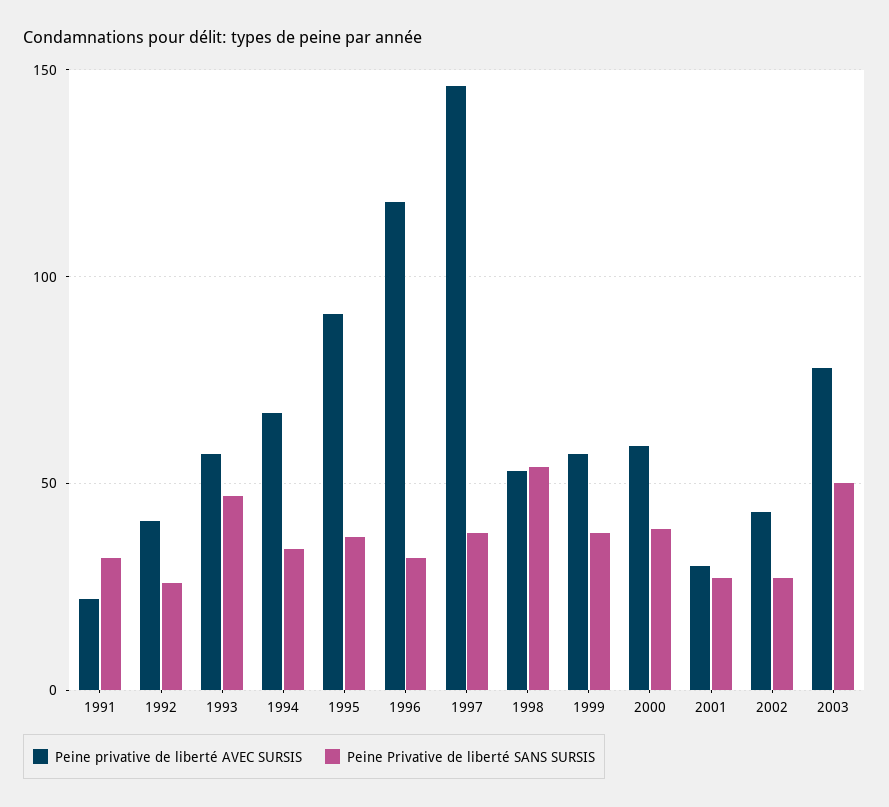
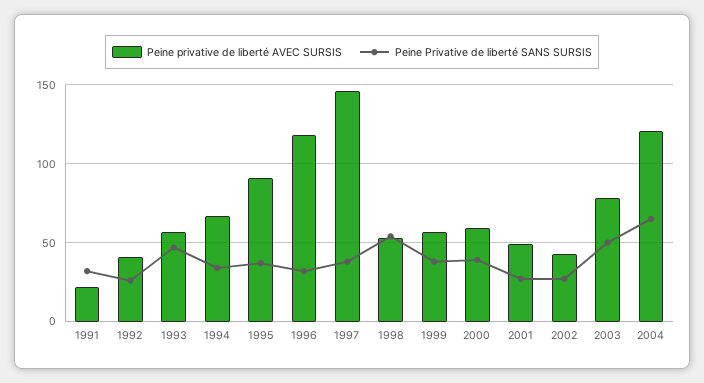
Peine privative de liberté AVEC SURSIS, 2001: 30 -> 50
Peine privative de liberté AVEC SURSIS, 2004: none -> 120
Peine Privative de liberté SANS SURSIS, 2004: none -> 65

